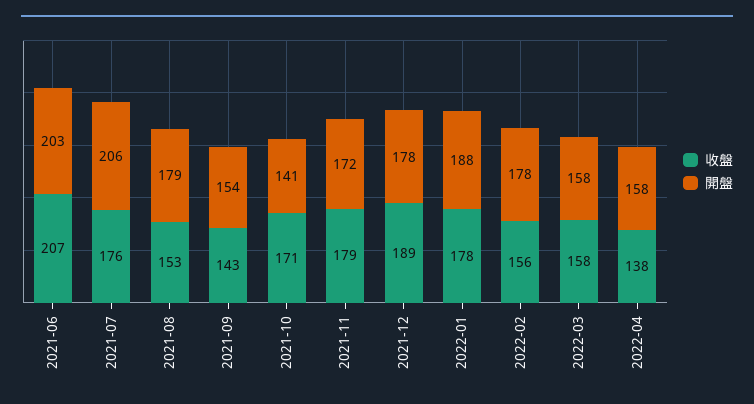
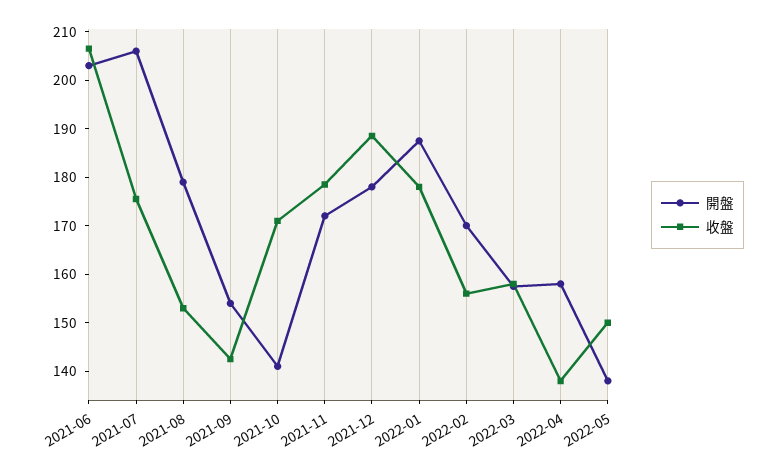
開盤, 2022-02: 178 -> 170
開盤, 2022-05: none -> 138
收盤, 2022-05: none -> 150

